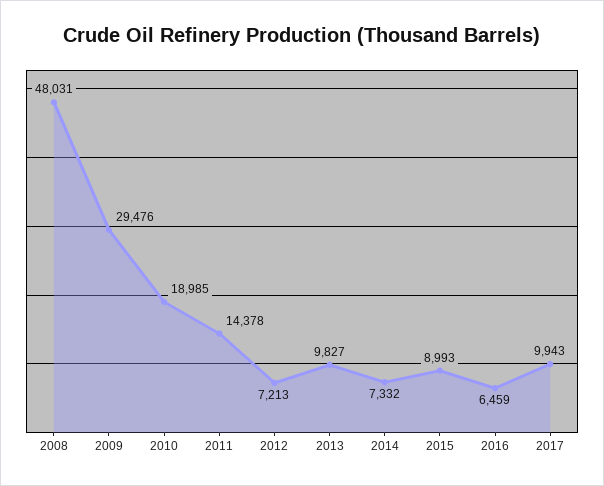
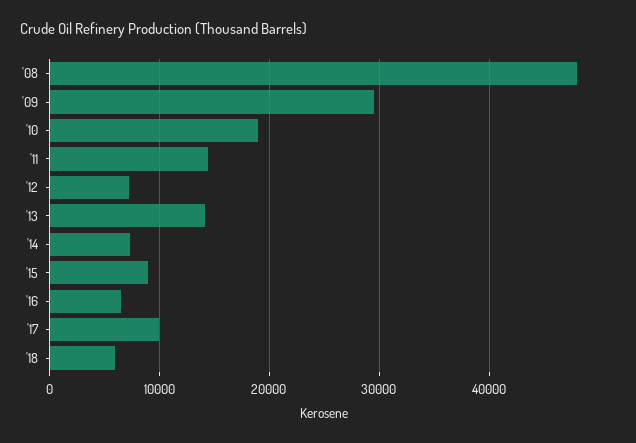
2013: 9827 -> 14000
'18: none -> 6000

